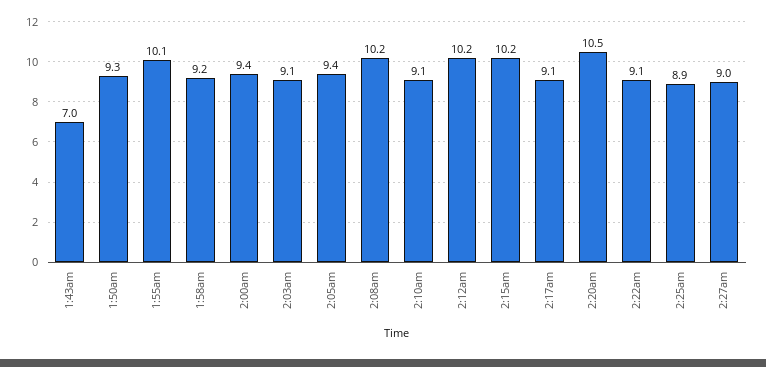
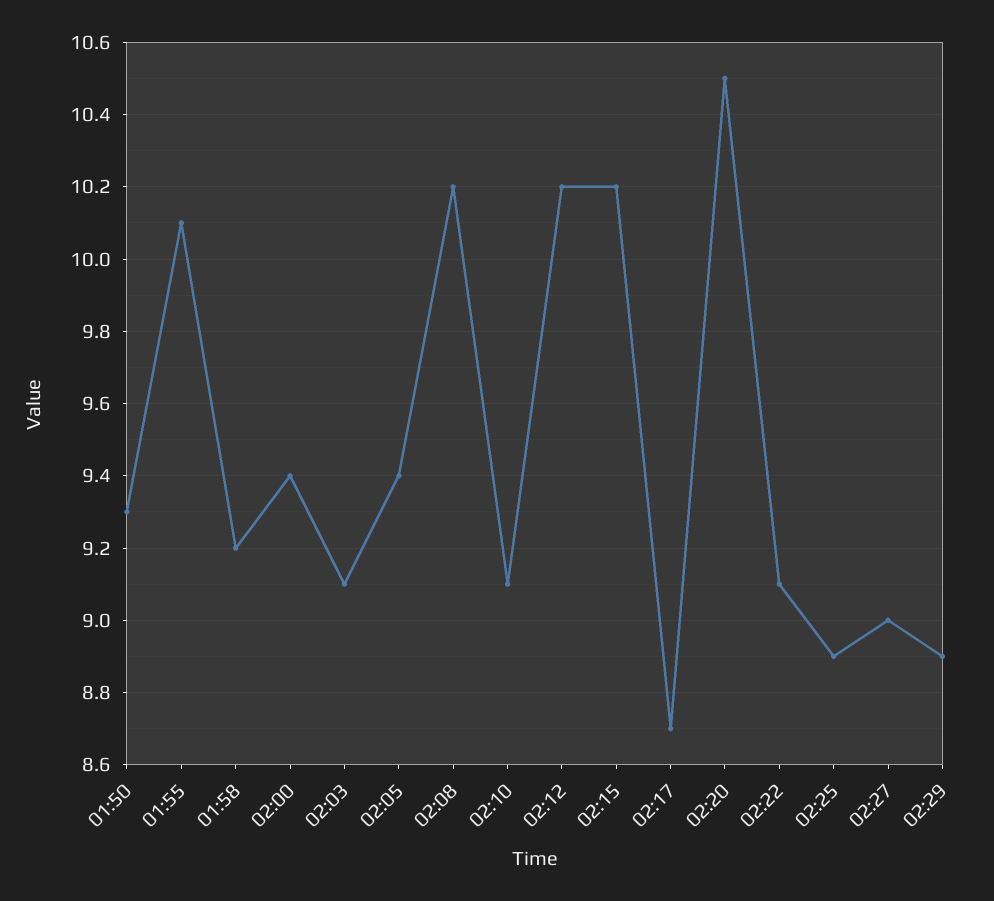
1:43am: 7 -> none
2:17am: 9.1 -> 8.7
02:29: none -> 8.9

